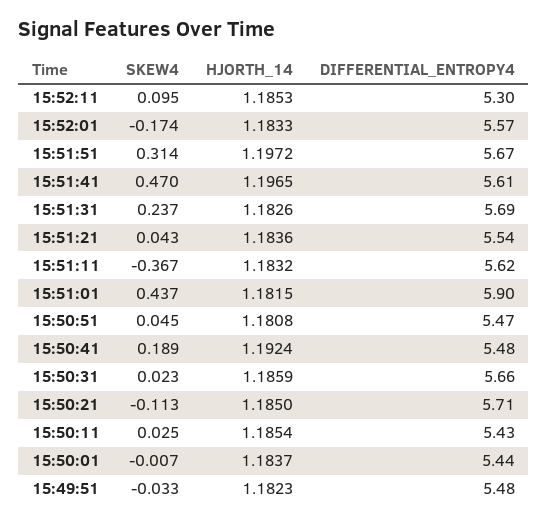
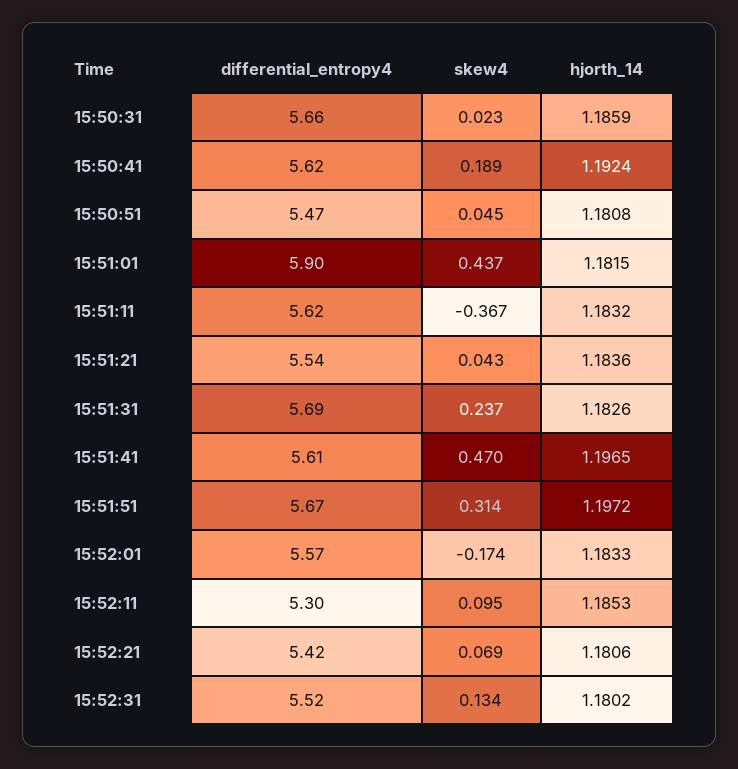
DIFFERENTIAL_ENTROPY4, 15:50:41: 5.48 -> 5.62
SKEW4, 15:50:21: -0.113 -> none
HJORTH_14, 15:50:21: 1.185 -> none
DIFFERENTIAL_ENTROPY4, 15:50:21: 5.71 -> none
SKEW4, 15:50:11: 0.025 -> none
HJORTH_14, 15:50:11: 1.1854 -> none
DIFFERENTIAL_ENTROPY4, 15:50:11: 5.43 -> none
SKEW4, 15:50:01: -0.007 -> none
HJORTH_14, 15:50:01: 1.1837 -> none
DIFFERENTIAL_ENTROPY4, 15:50:01: 5.44 -> none
SKEW4, 15:49:51: -0.033 -> none
HJORTH_14, 15:49:51: 1.1823 -> none
DIFFERENTIAL_ENTROPY4, 15:49:51: 5.48 -> none
DIFFERENTIAL_ENTROPY4, 15:52:21: none -> 5.42
SKEW4, 15:52:21: none -> 0.069
HJORTH_14, 15:52:21: none -> 1.1806
DIFFERENTIAL_ENTROPY4, 15:52:31: none -> 5.52
SKEW4, 15:52:31: none -> 0.134
HJORTH_14, 15:52:31: none -> 1.1802

